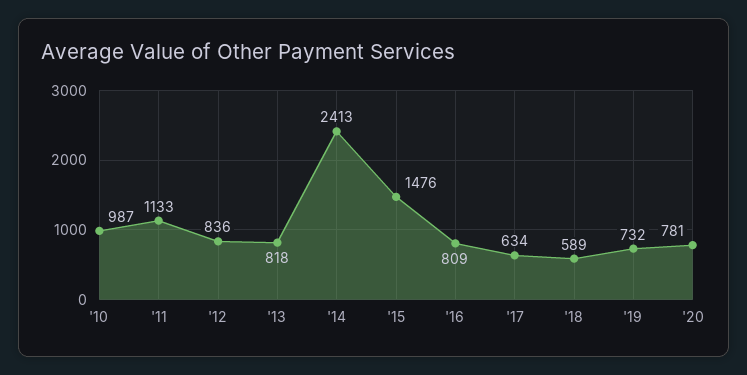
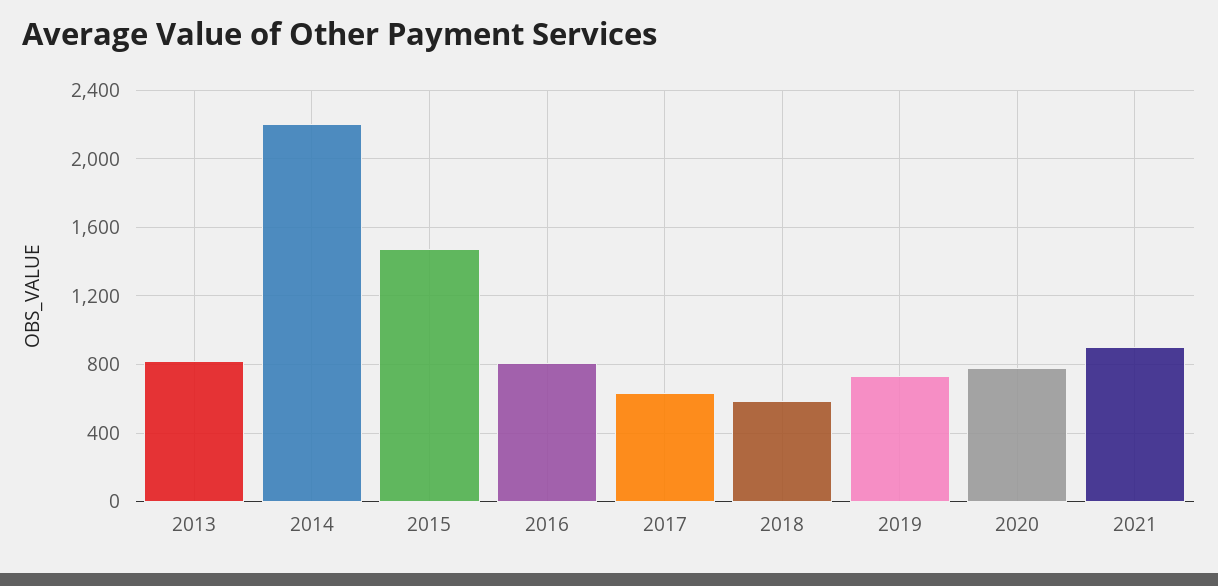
'10: 987 -> none
'11: 1133 -> none
'12: 836 -> none
'14: 2413 -> 2200
2021: none -> 900

